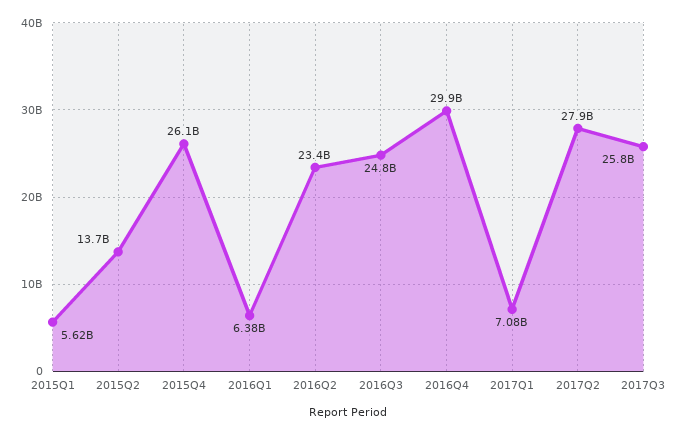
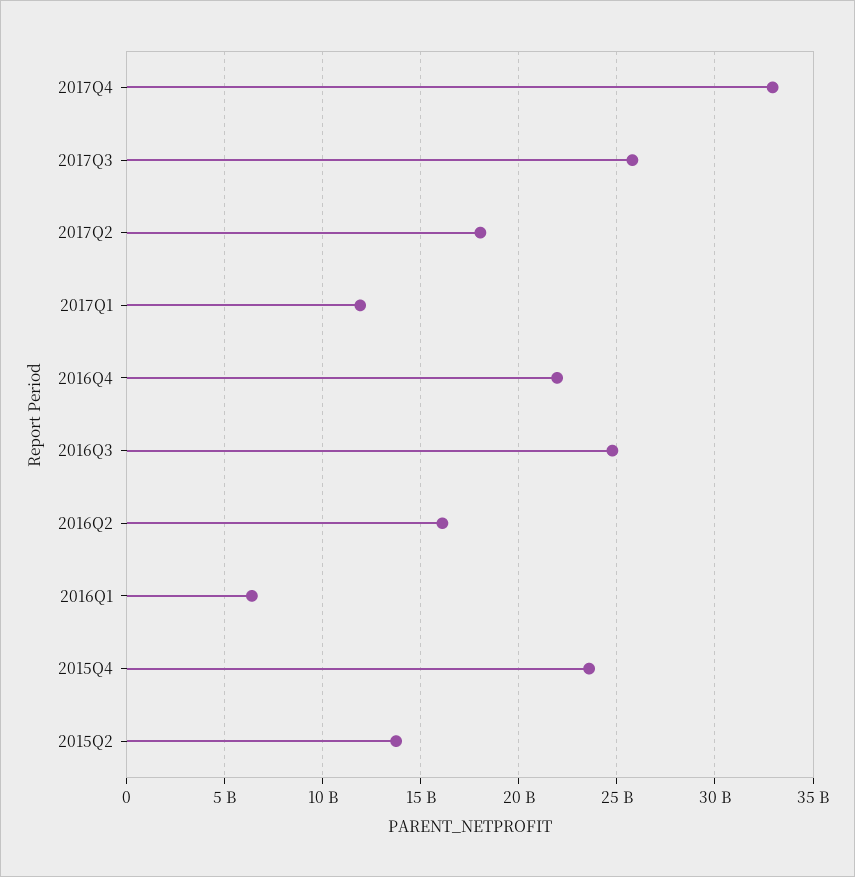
2015Q1: 5620000000 -> none
2015Q4: 26100000000 -> 23500000000
2016Q2: 23400000000 -> 16000000000
2016Q4: 29900000000 -> 22000000000
2017Q1: 7080000000 -> 12000000000
2017Q2: 27900000000 -> 18000000000
2017Q4: none -> 33000000000

